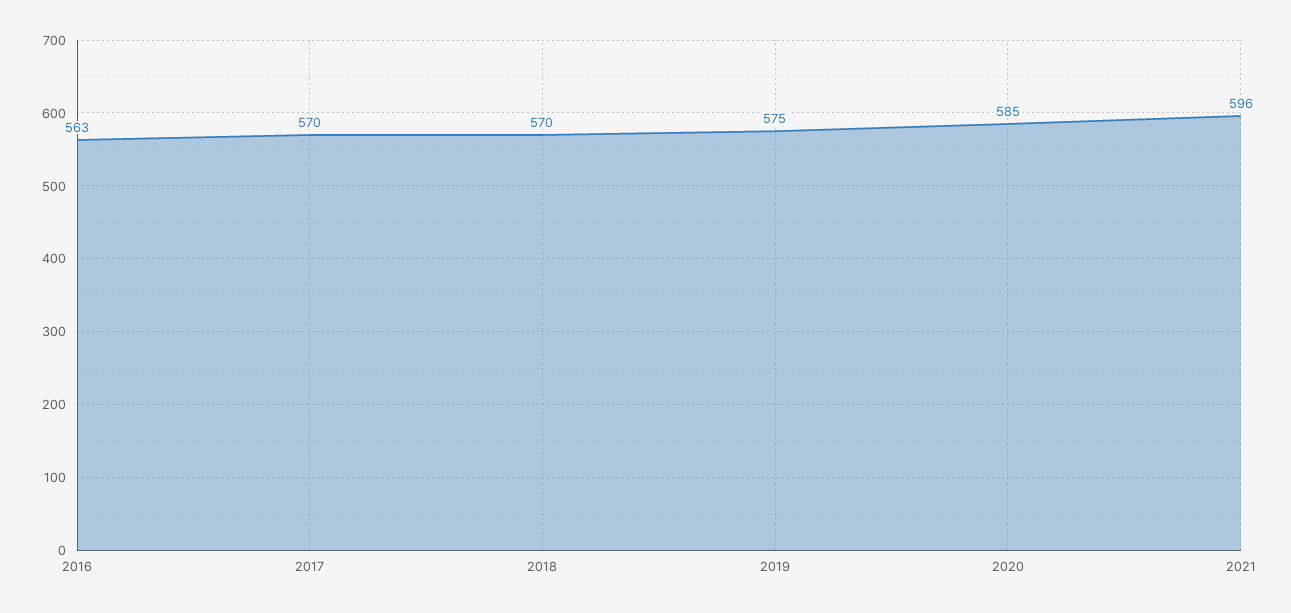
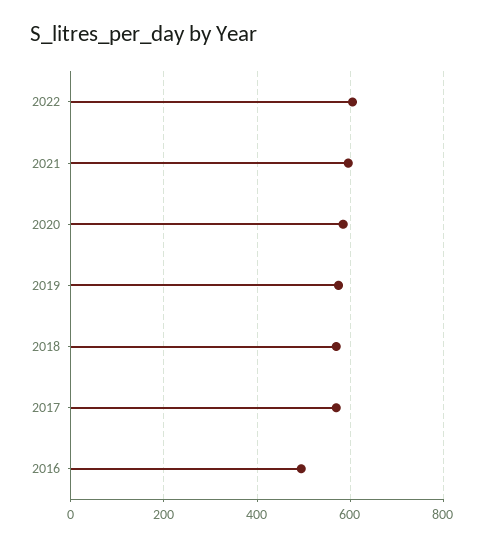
2016: 563 -> 500
2022: none -> 600

